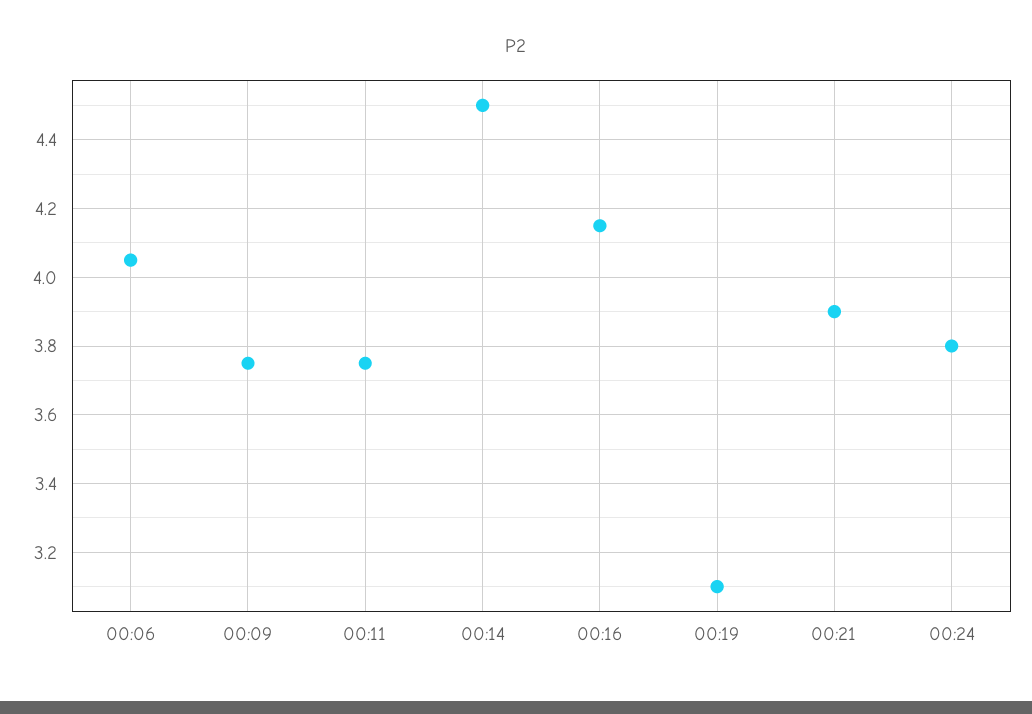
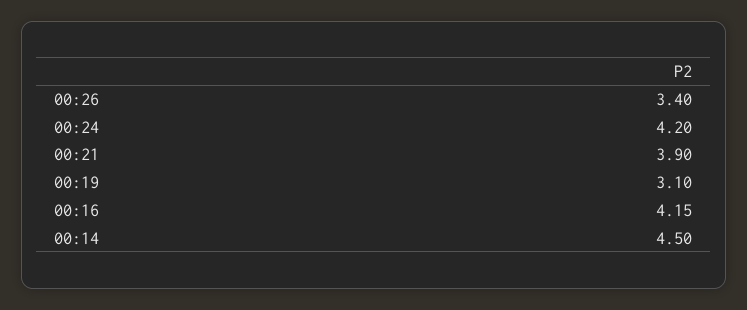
00:06: 4.05 -> none
00:09: 3.75 -> none
00:11: 3.75 -> none
00:24: 3.8 -> 4.2
00:26: none -> 3.4

